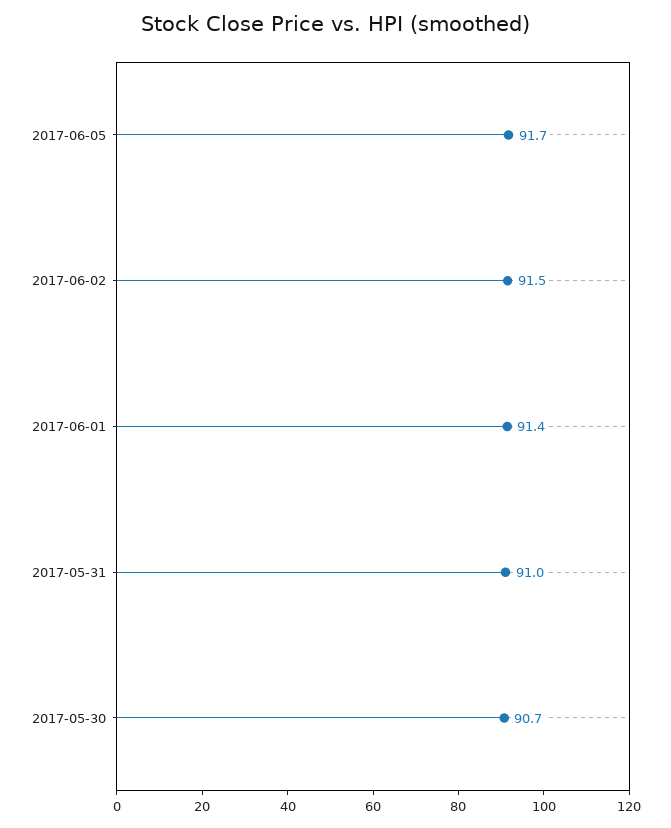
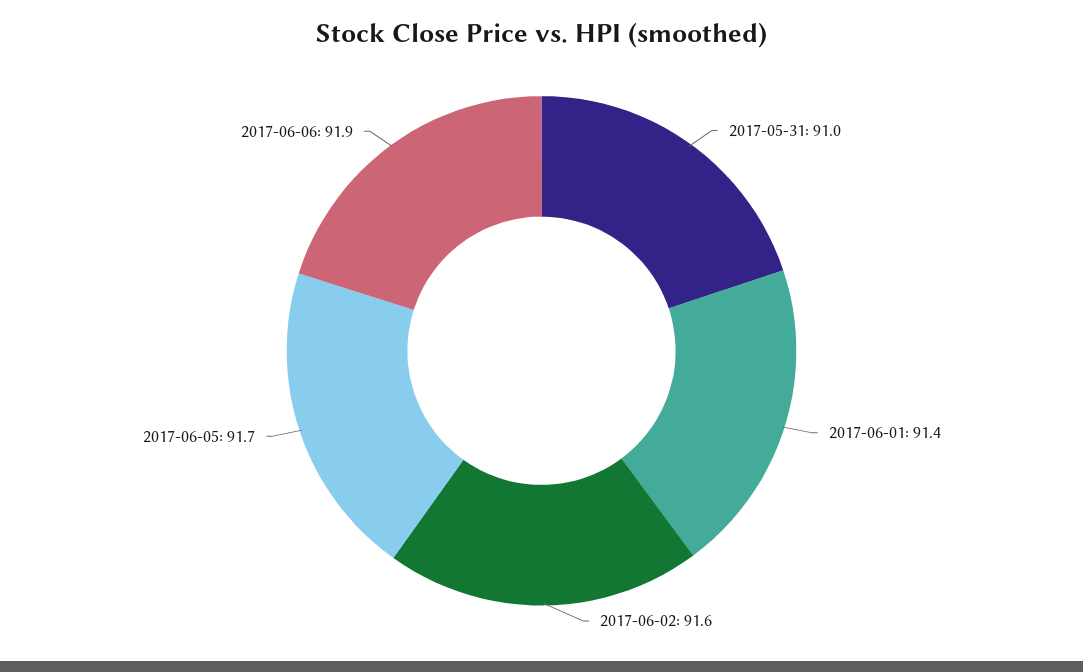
2017-06-02: 91.5 -> 91.6
2017-05-30: 90.7 -> none
2017-06-06: none -> 91.9

